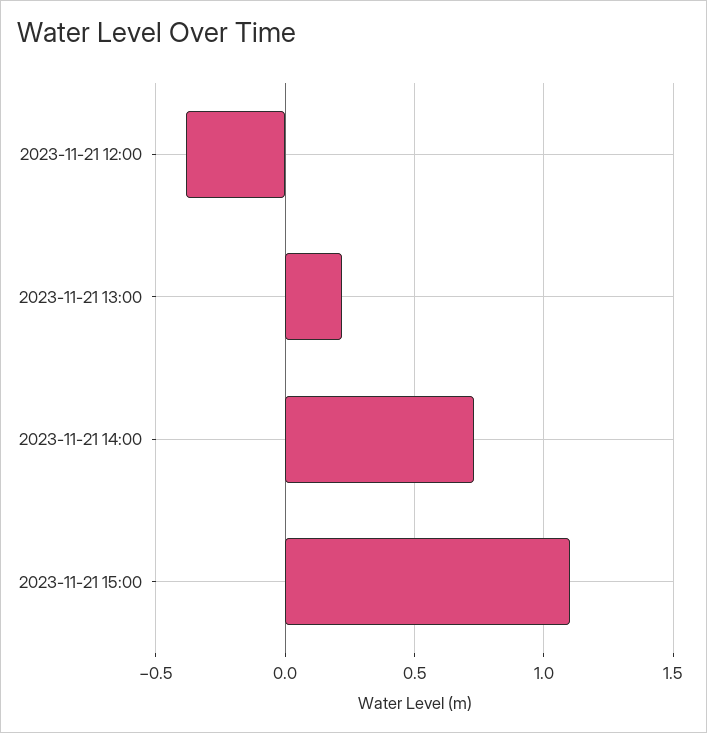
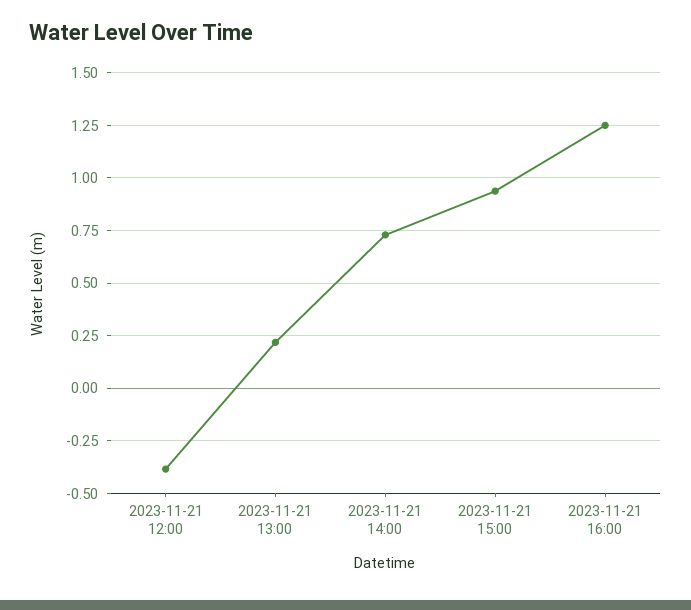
2023-11-21 15:00: 1.1 -> 0.95
2023-11-21 16:00: none -> 1.25

